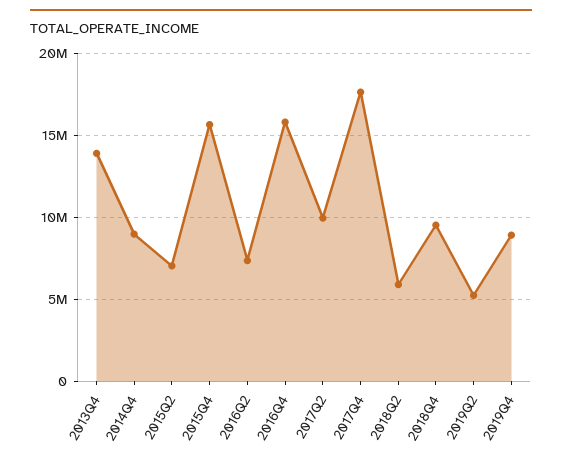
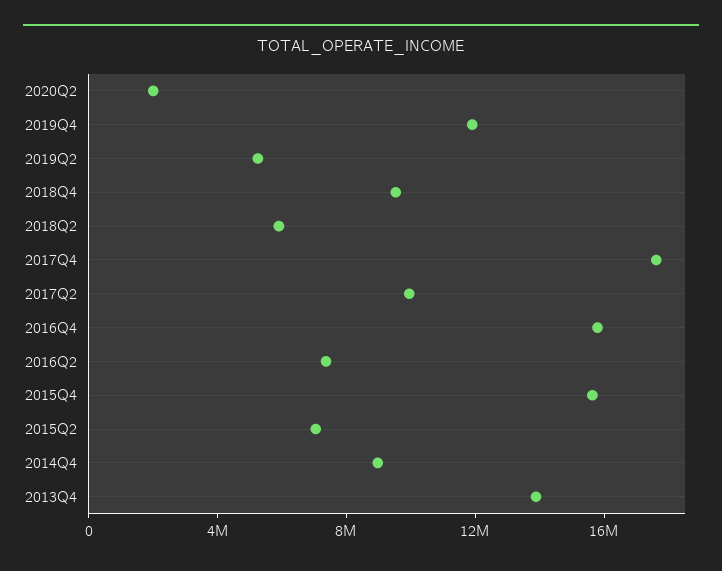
2019Q4: 9000000 -> 12000000
2020Q2: none -> 2000000

